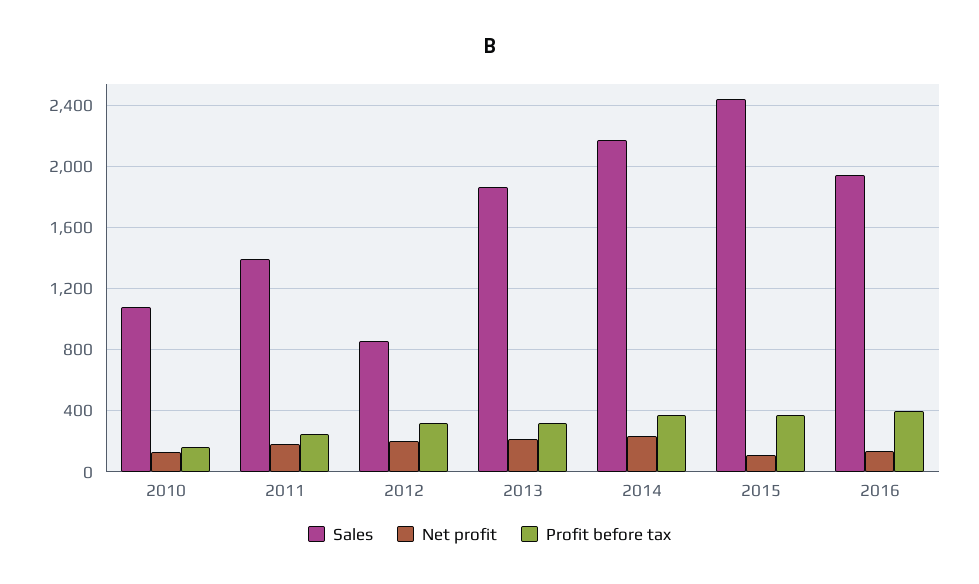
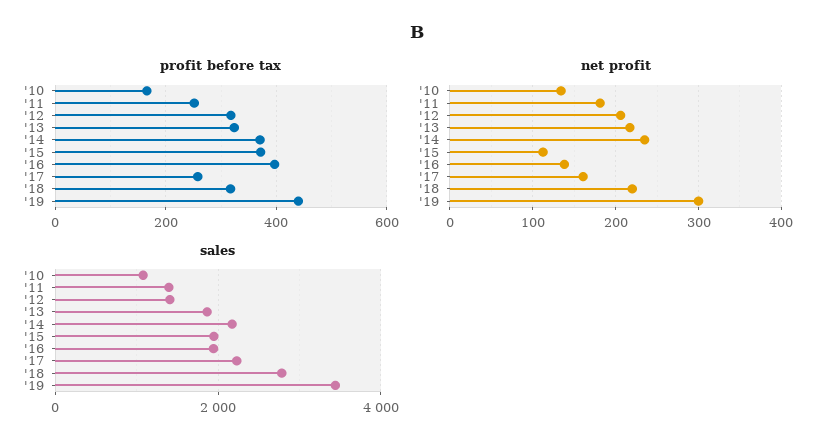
Sales, 2012: 850 -> 1400
Sales, 2015: 2450 -> 2000
Profit before tax, '17: none -> 260
Profit before tax, '18: none -> 320
Profit before tax, '19: none -> 440
Net profit, '17: none -> 160
Net profit, '18: none -> 220
Net profit, '19: none -> 300
Sales, '17: none -> 2200
Sales, '18: none -> 2800
Sales, '19: none -> 3400

